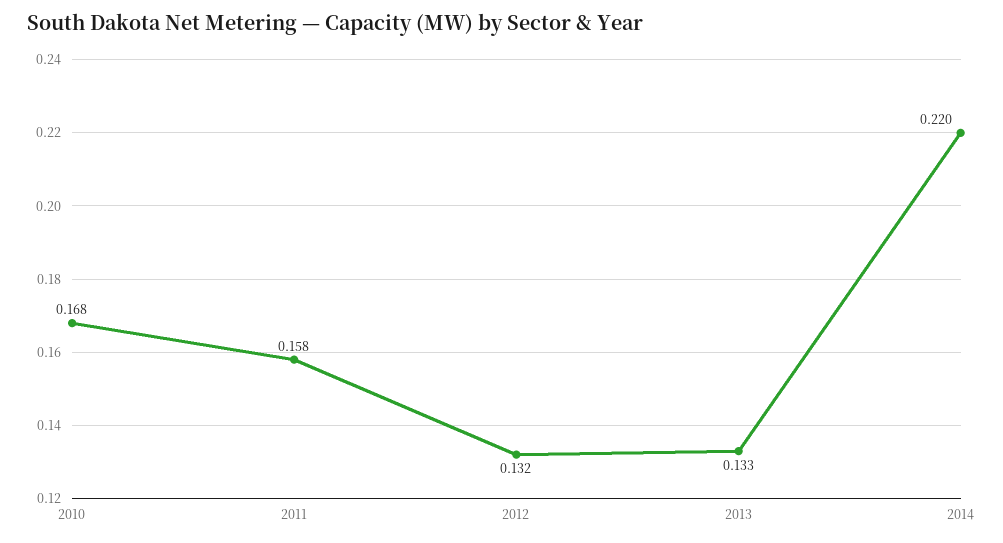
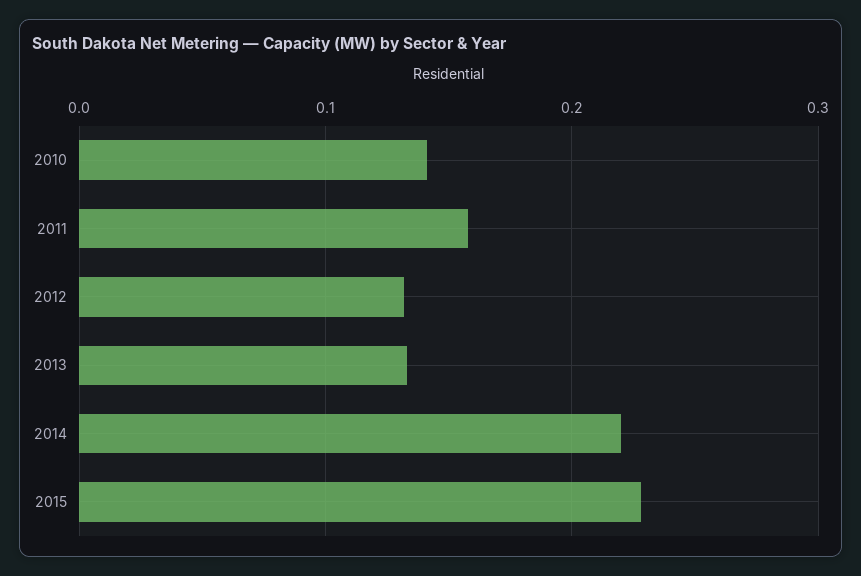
2010: 0.168 -> 0.14
2015: none -> 0.23

